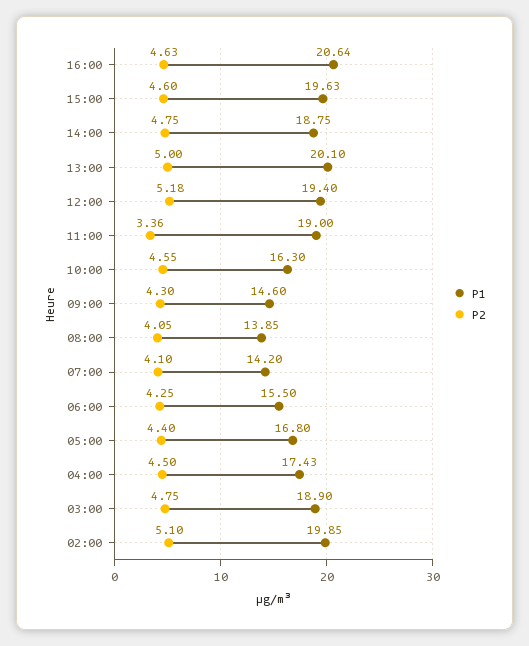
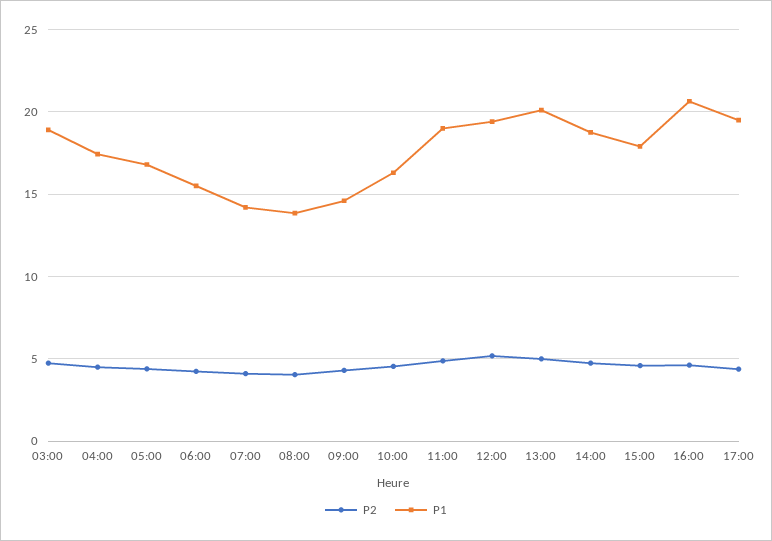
P1, 15:00: 19.63 -> 18
P2, 11:00: 3.36 -> 5
P1, 02:00: 19.85 -> none
P2, 02:00: 5.1 -> none
P2, 17:00: none -> 4.5
P1, 17:00: none -> 19.5

